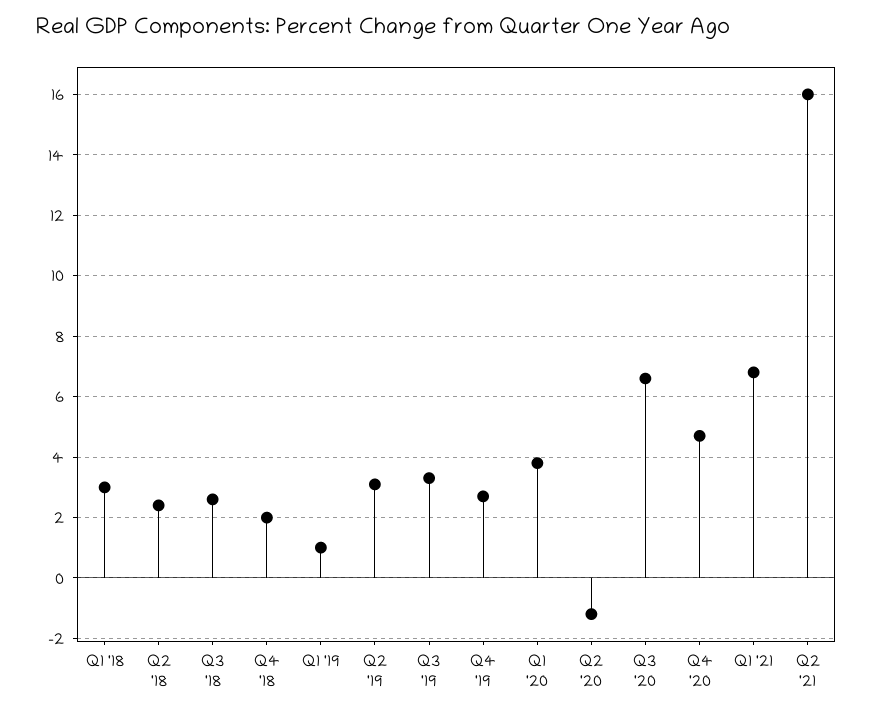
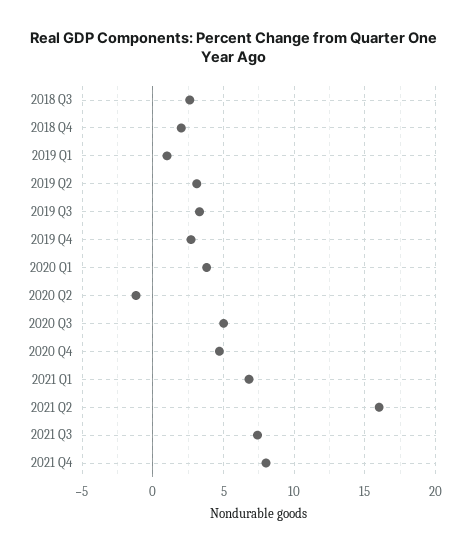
Q1 '18: 3 -> none
Q2 '18: 2.5 -> none
Q3 '20: 6.5 -> 5
2021 Q3: none -> 7.5
2021 Q4: none -> 8

